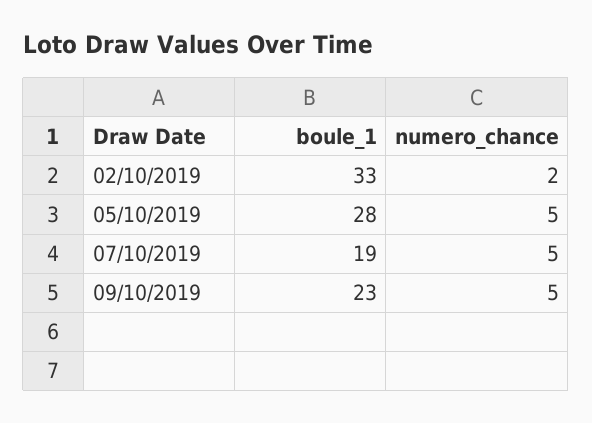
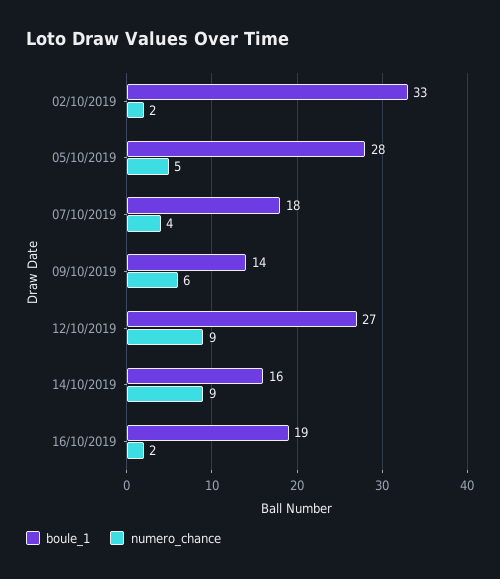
boule_1, 07/10/2019: 19 -> 18
numero_chance, 07/10/2019: 5 -> 4
boule_1, 09/10/2019: 23 -> 14
numero_chance, 09/10/2019: 5 -> 6
boule_1, 12/10/2019: none -> 27
numero_chance, 12/10/2019: none -> 9
boule_1, 14/10/2019: none -> 16
numero_chance, 14/10/2019: none -> 9
boule_1, 16/10/2019: none -> 19
numero_chance, 16/10/2019: none -> 2

